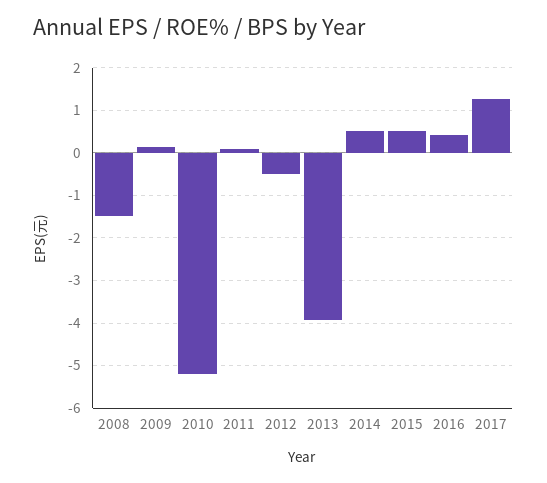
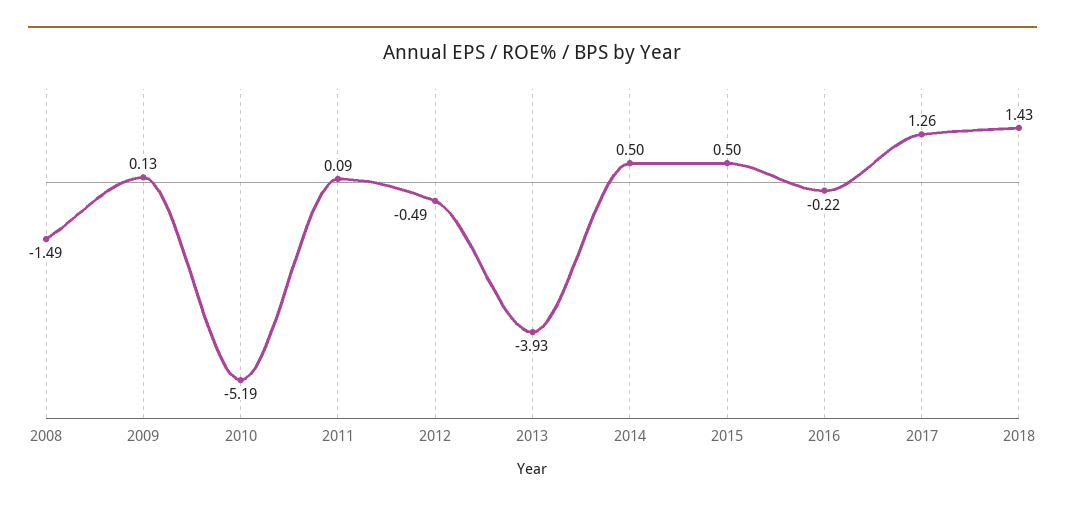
2016: 0.4 -> -0.22
2018: none -> 1.43

